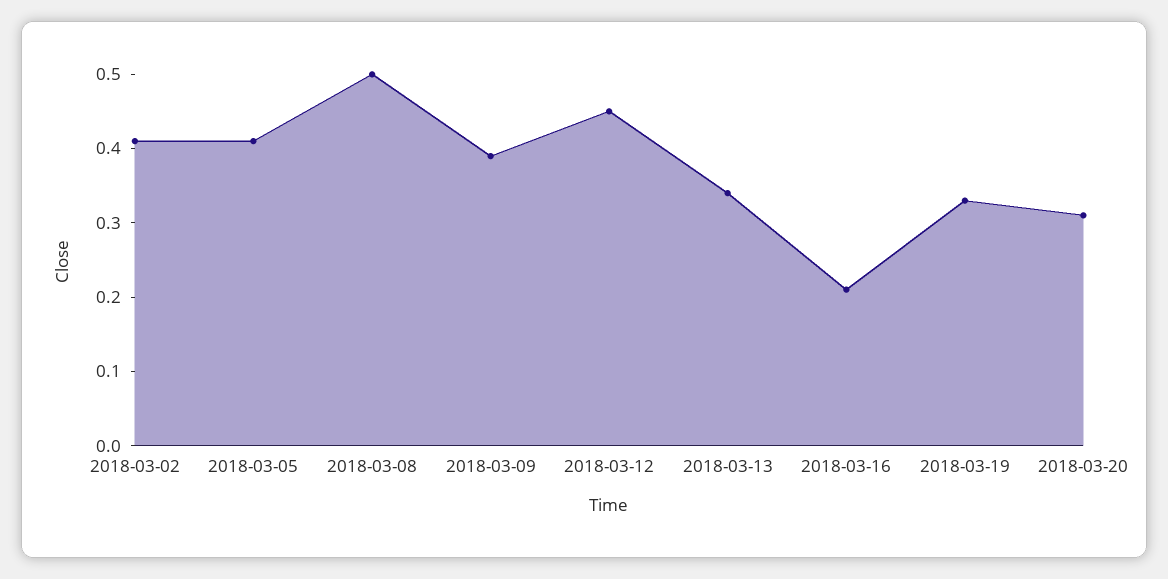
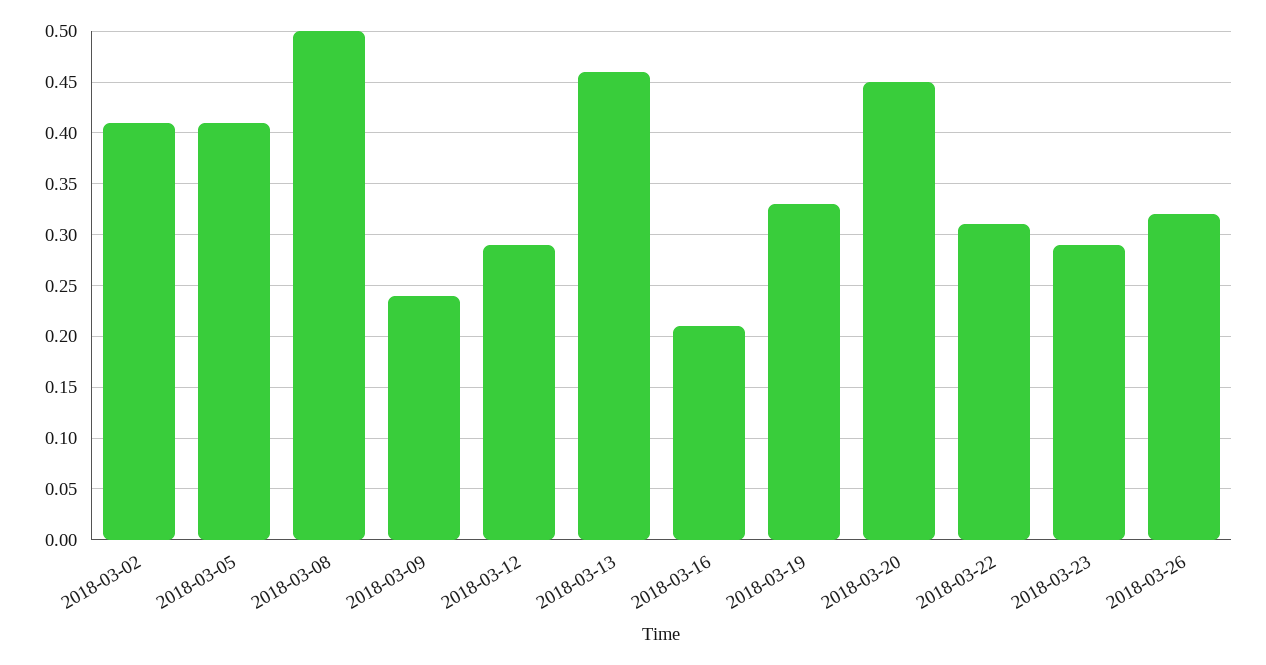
2018-03-09: 0.4 -> 0.24
2018-03-12: 0.45 -> 0.29
2018-03-13: 0.35 -> 0.46
2018-03-20: 0.3 -> 0.45
2018-03-22: none -> 0.31
2018-03-23: none -> 0.29
2018-03-26: none -> 0.32

